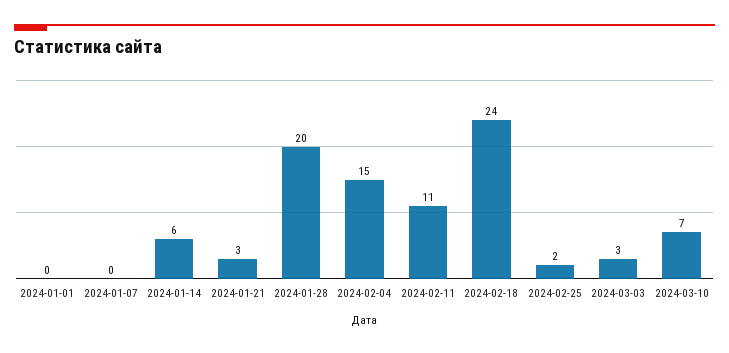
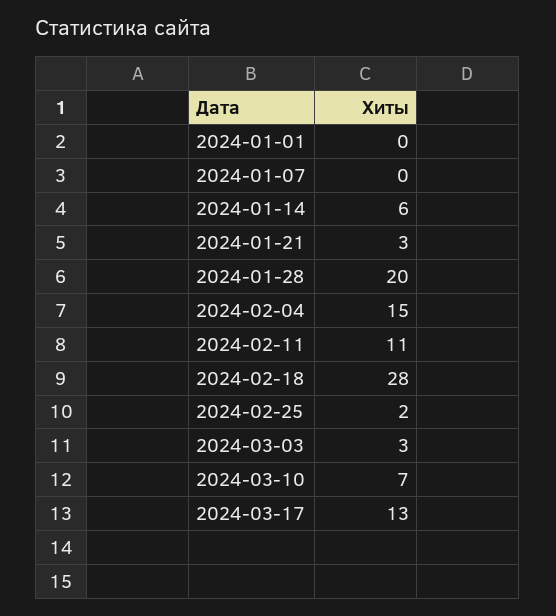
2024-02-18: 24 -> 28
2024-03-17: none -> 13

